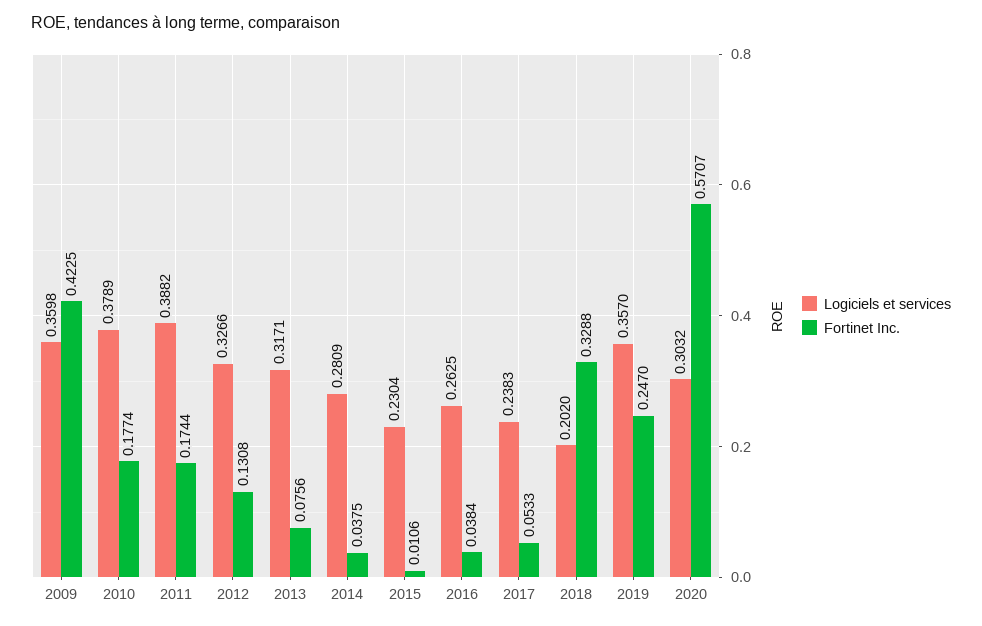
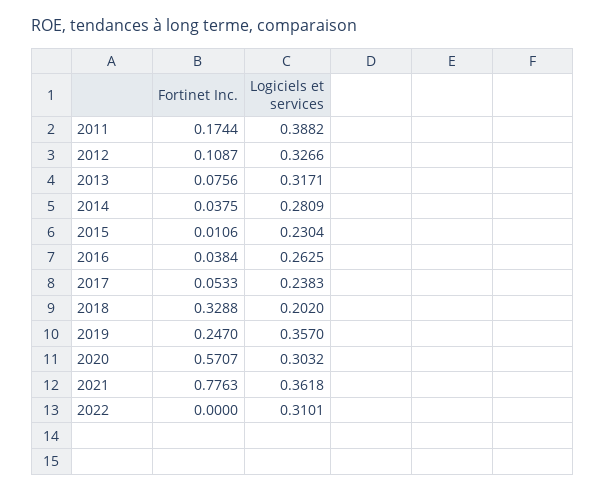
Logiciels et services, 2009: 0.3598 -> none
Fortinet Inc., 2009: 0.4225 -> none
Logiciels et services, 2010: 0.3789 -> none
Fortinet Inc., 2010: 0.1774 -> none
Fortinet Inc., 2012: 0.1308 -> 0.1087
Fortinet Inc., 2021: none -> 0.7763
Logiciels et services, 2021: none -> 0.3618
Fortinet Inc., 2022: none -> 0
Logiciels et services, 2022: none -> 0.3101

